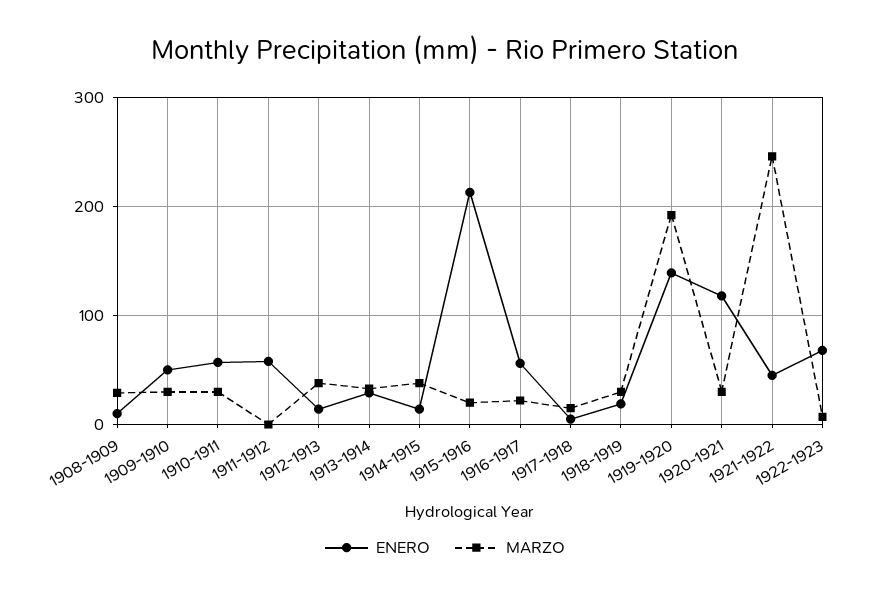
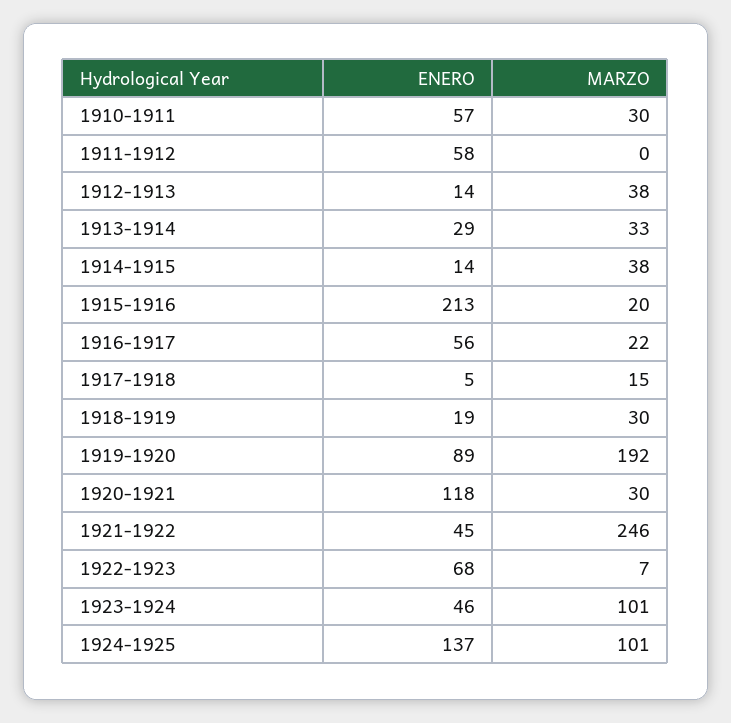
ENERO, 1908-1909: 10 -> none
MARZO, 1908-1909: 30 -> none
ENERO, 1909-1910: 50 -> none
MARZO, 1909-1910: 30 -> none
ENERO, 1919-1920: 140 -> 89
ENERO, 1923-1924: none -> 46
MARZO, 1923-1924: none -> 101
ENERO, 1924-1925: none -> 137
MARZO, 1924-1925: none -> 101

